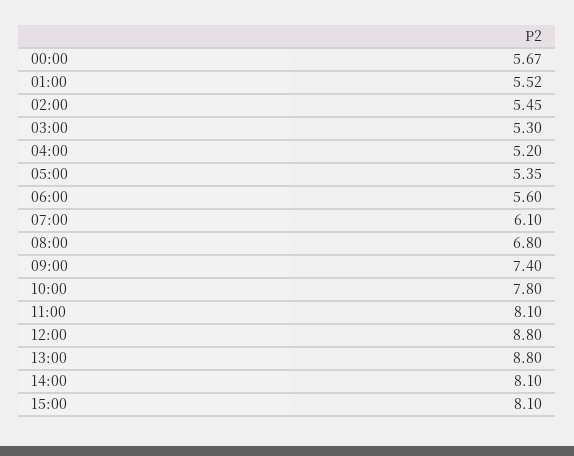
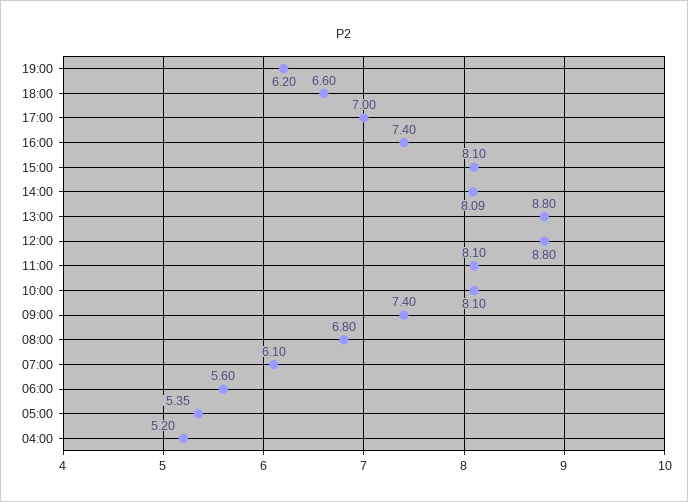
00:00: 5.67 -> none
01:00: 5.52 -> none
02:00: 5.45 -> none
03:00: 5.3 -> none
10:00: 7.8 -> 8.1
14:00: 8.1 -> 8.09
19:00: none -> 6.2
18:00: none -> 6.6
17:00: none -> 7
16:00: none -> 7.4

